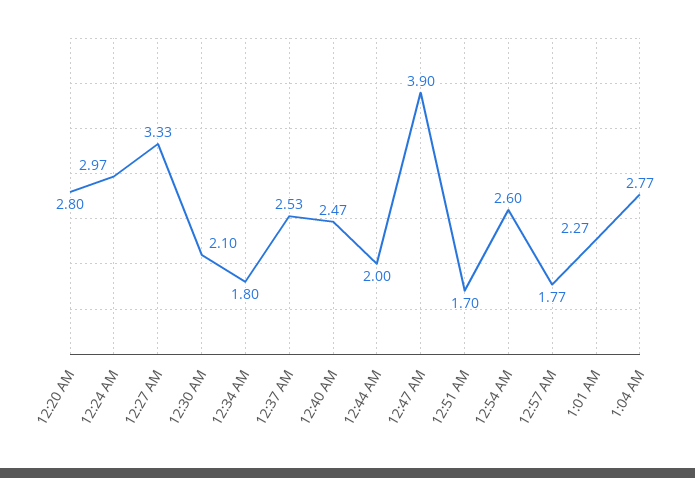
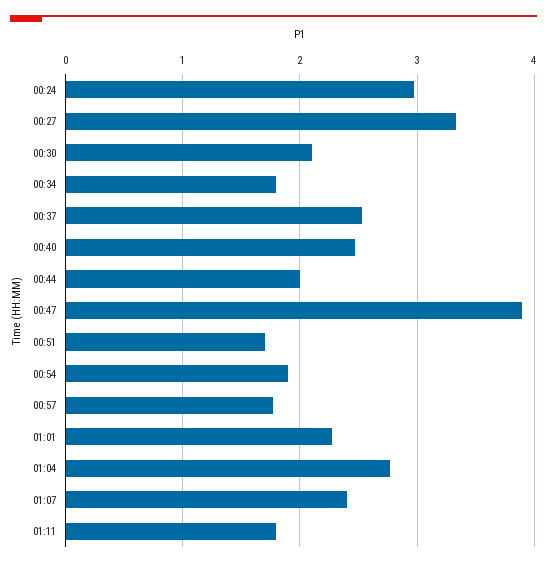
12:20 AM: 2.8 -> none
12:54 AM: 2.6 -> 1.9
01:07: none -> 2.4
01:11: none -> 1.8

